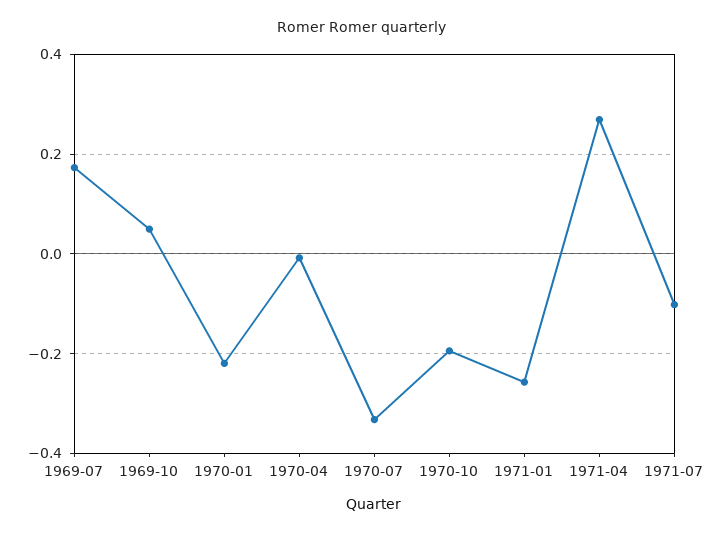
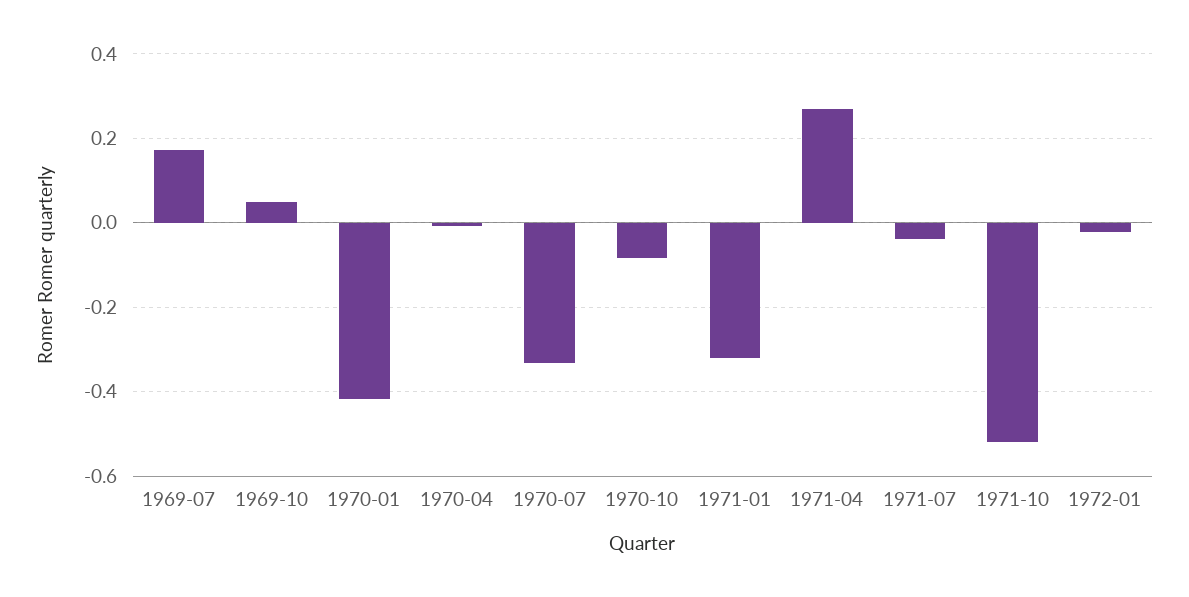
1970-01: -0.22 -> -0.42
1970-10: -0.2 -> -0.08
1971-01: -0.26 -> -0.32
1971-07: -0.1 -> -0.04
1971-10: none -> -0.52
1972-01: none -> -0.02

